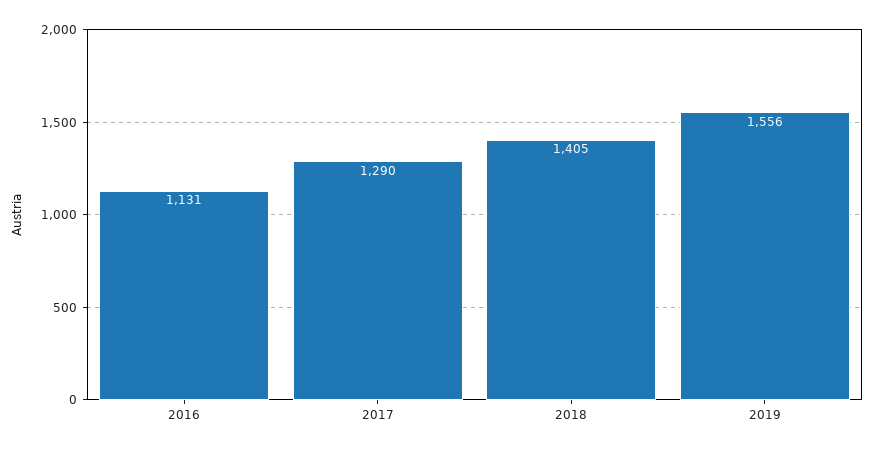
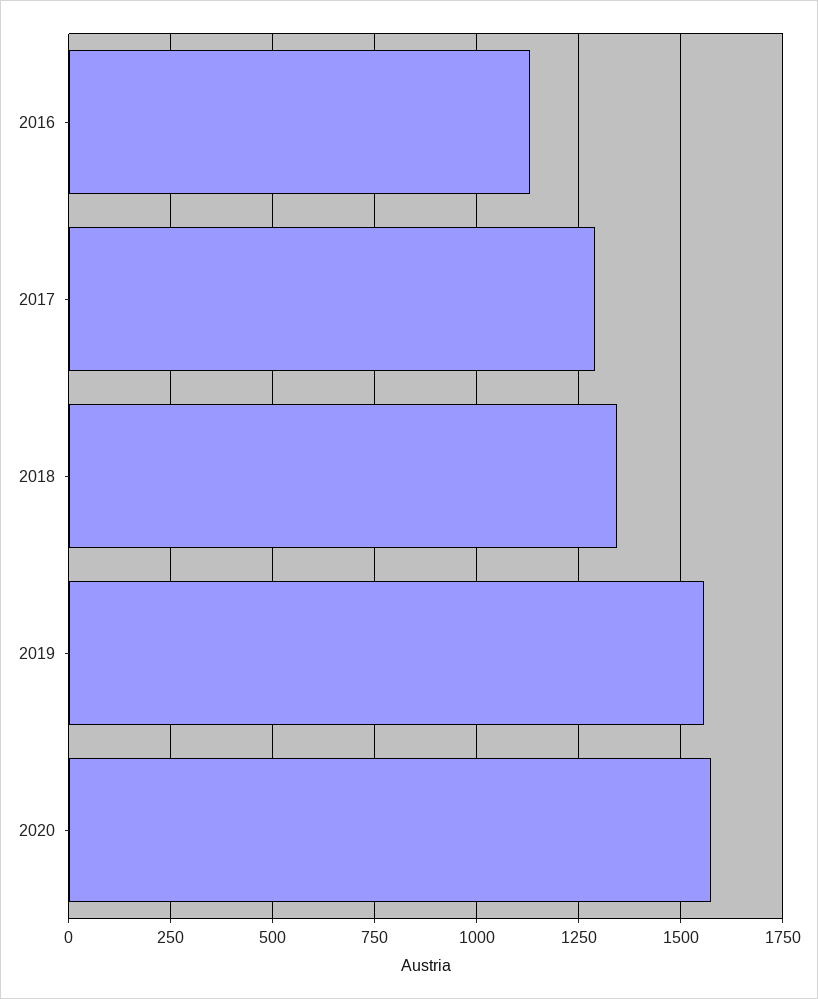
2018: 1405 -> 1350
2020: none -> 1575

